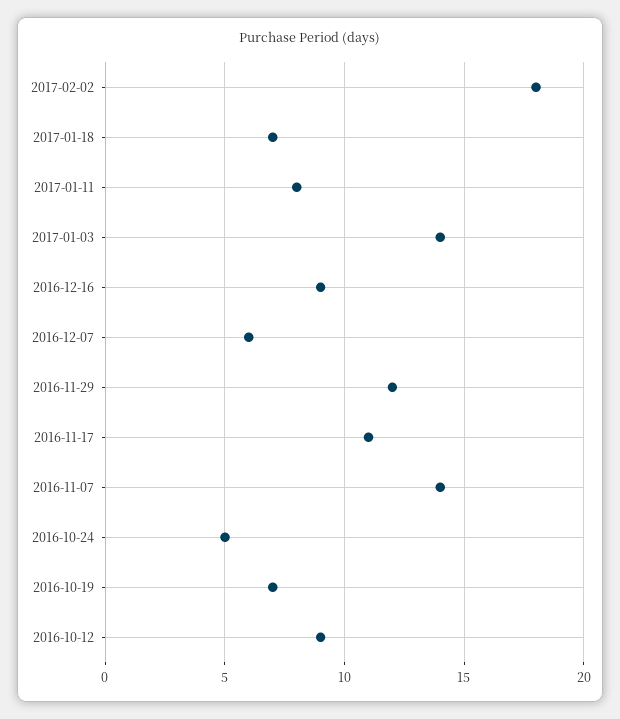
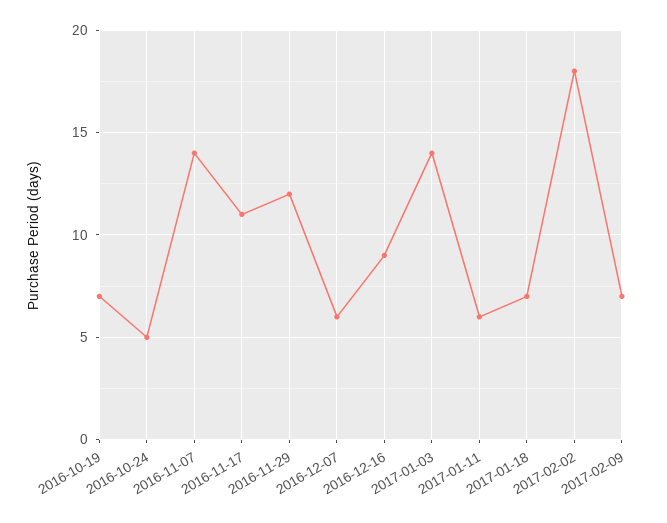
2017-01-11: 8 -> 6
2016-10-12: 9 -> none
2017-02-09: none -> 7

